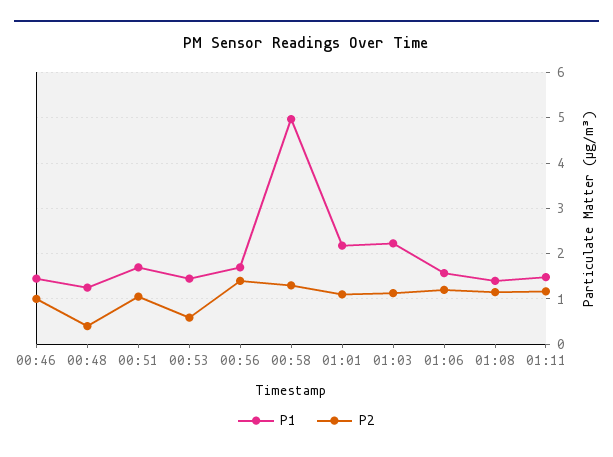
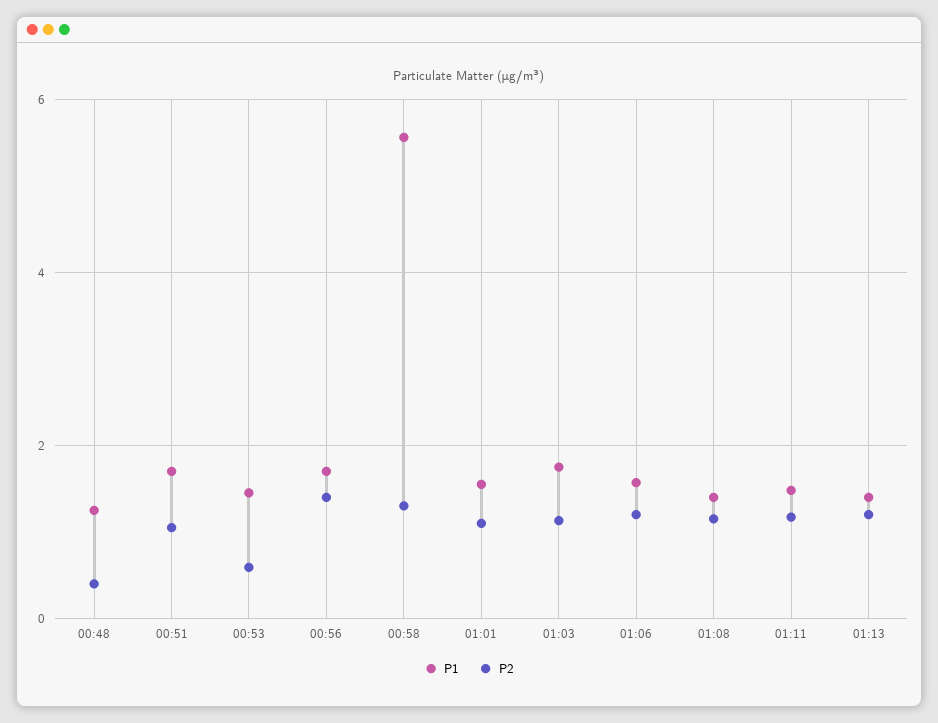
P1, 00:46: 1.4 -> none
P2, 00:46: 1 -> none
P1, 00:58: 5 -> 5.6
P1, 01:01: 2.2 -> 1.6
P1, 01:03: 2.2 -> 1.8
P1, 01:13: none -> 1.4
P2, 01:13: none -> 1.2

